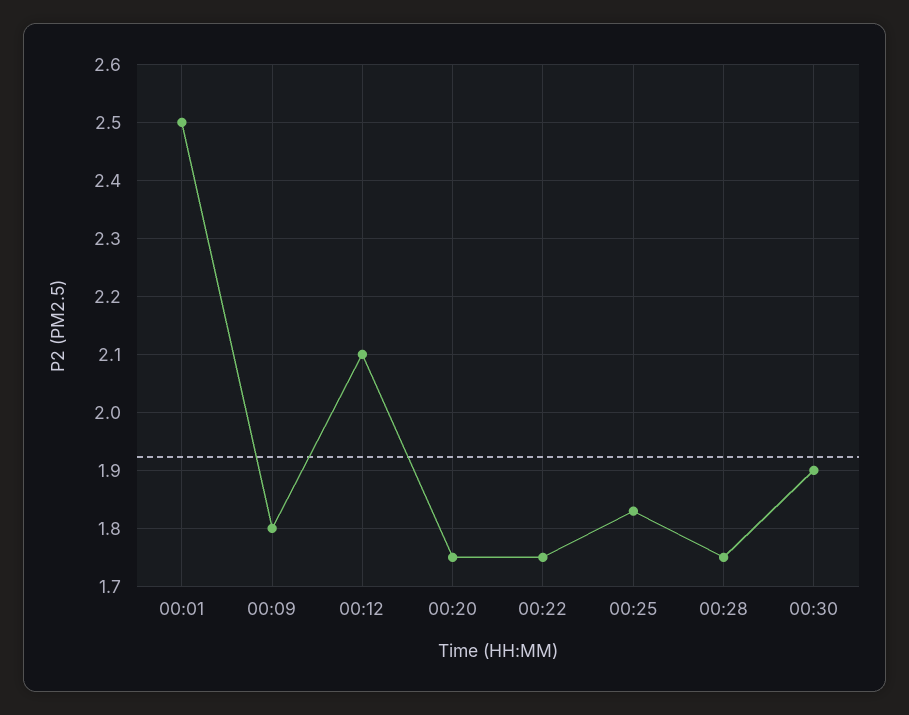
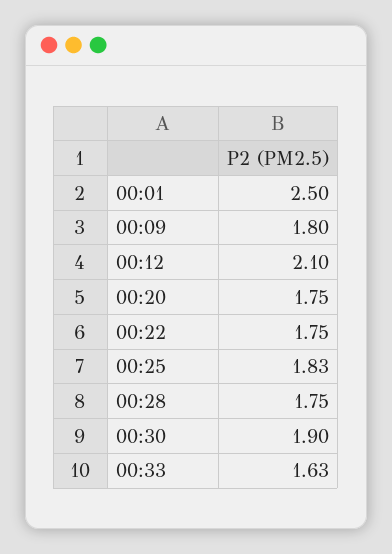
00:33: none -> 1.63

